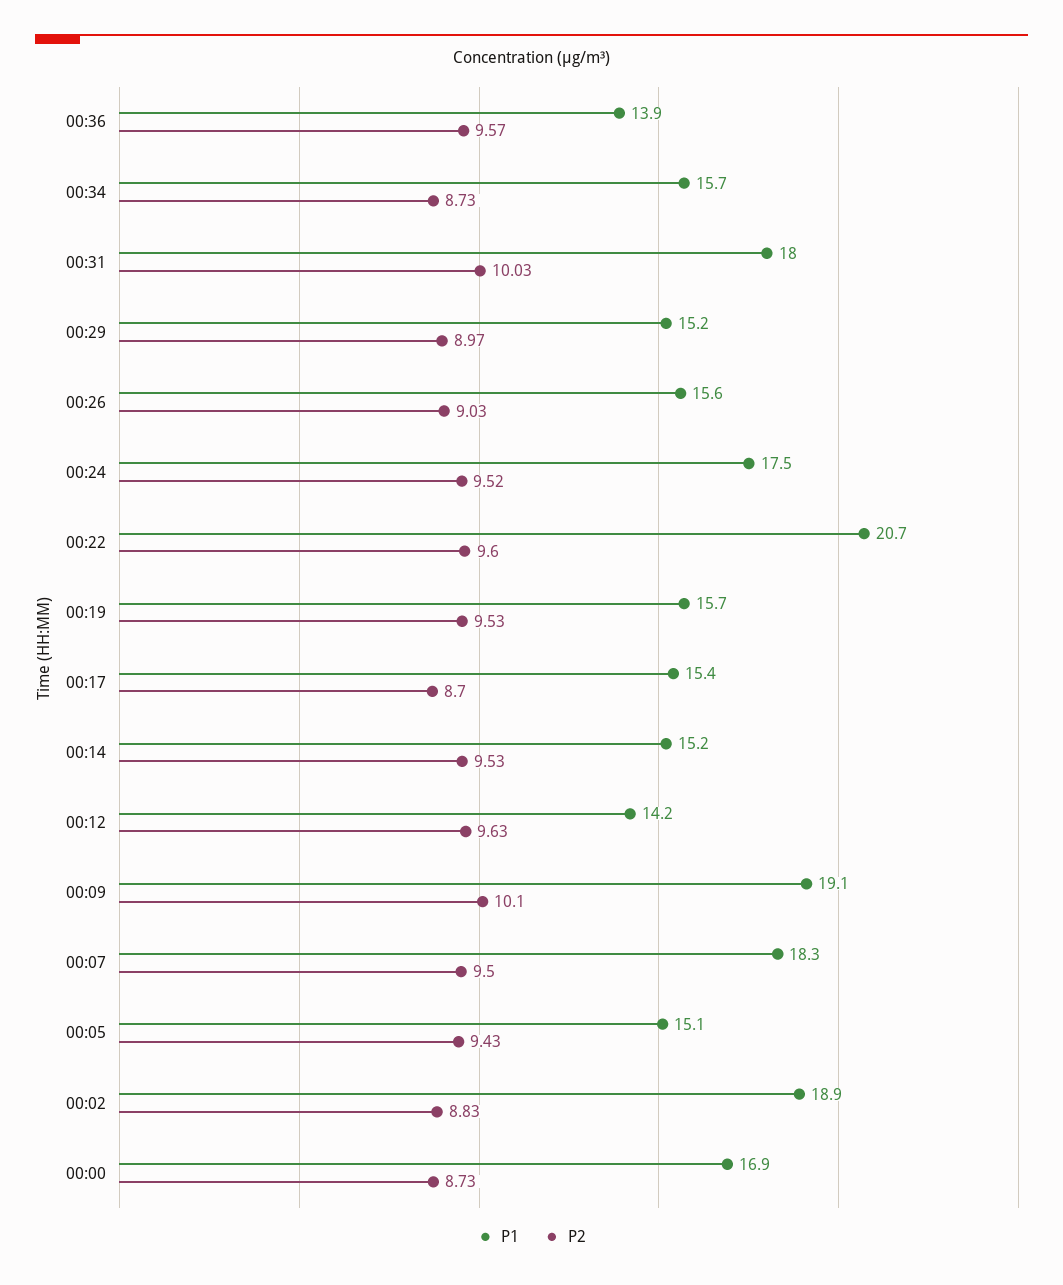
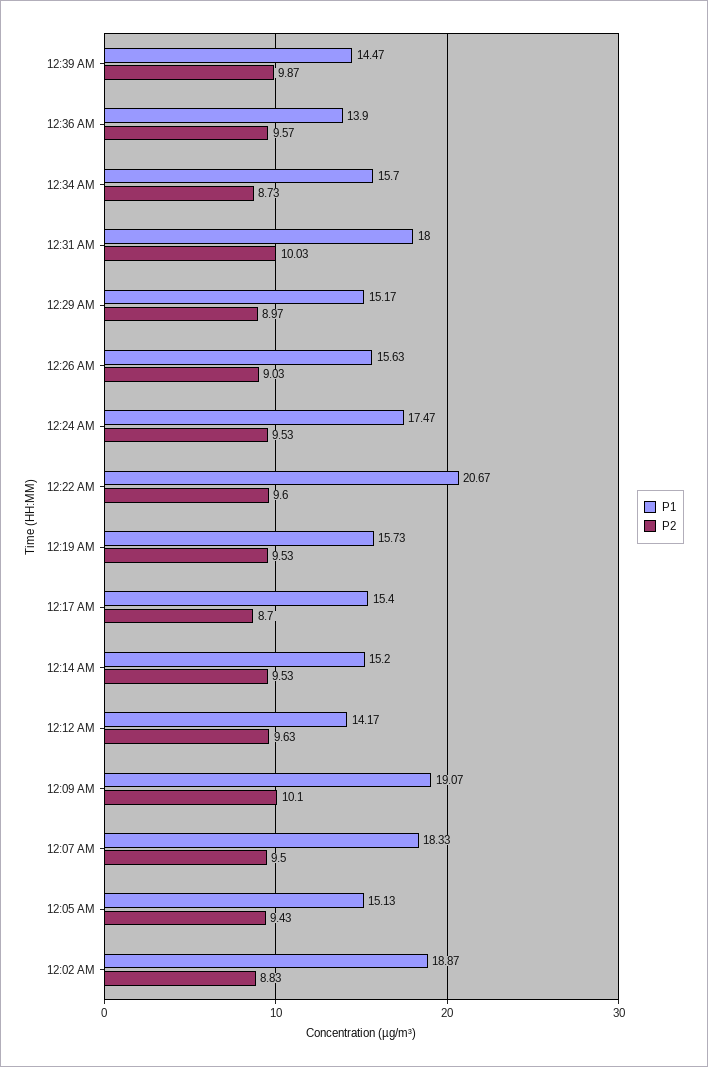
P2, 00:24: 9.52 -> 9.53
P1, 00:00: 16.9 -> none
P2, 00:00: 8.73 -> none
P1, 12:39 AM: none -> 14.47
P2, 12:39 AM: none -> 9.87

